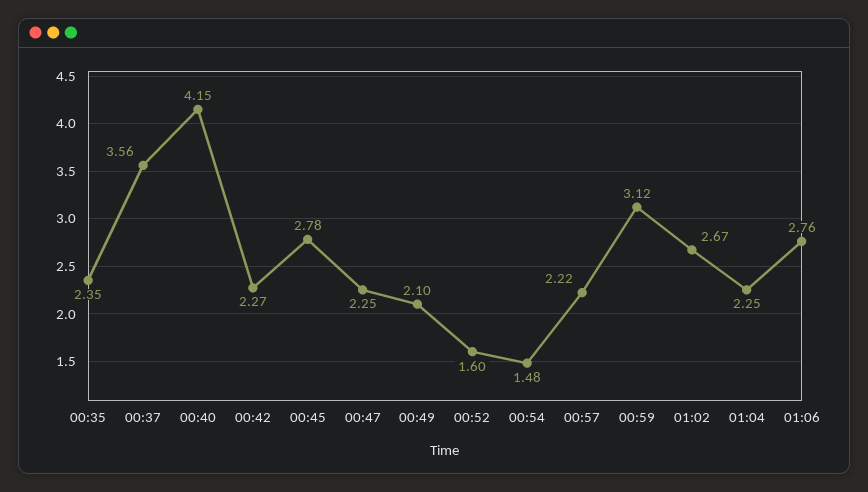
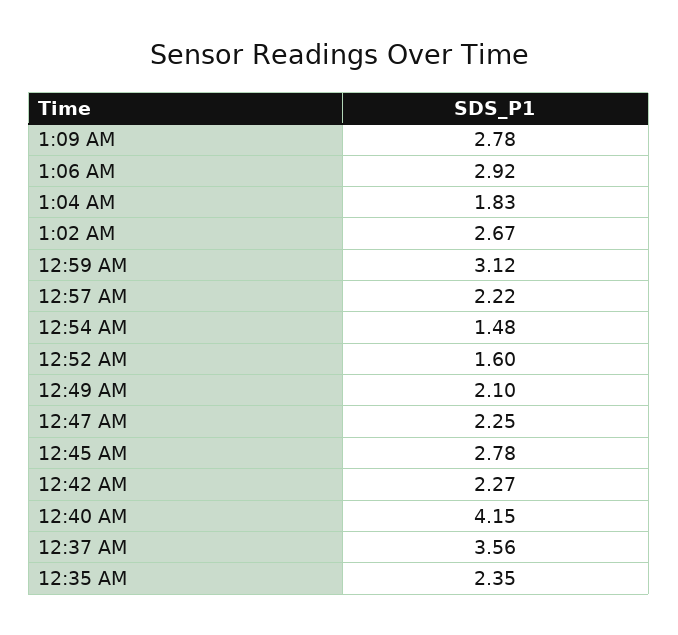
01:04: 2.25 -> 1.83
01:06: 2.76 -> 2.92
1:09 AM: none -> 2.78

